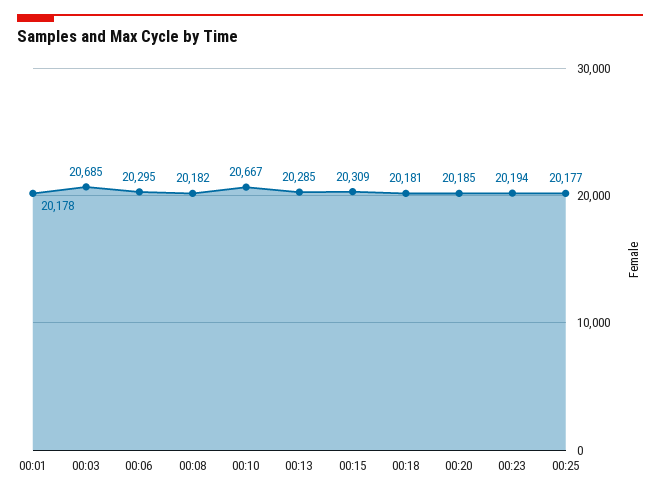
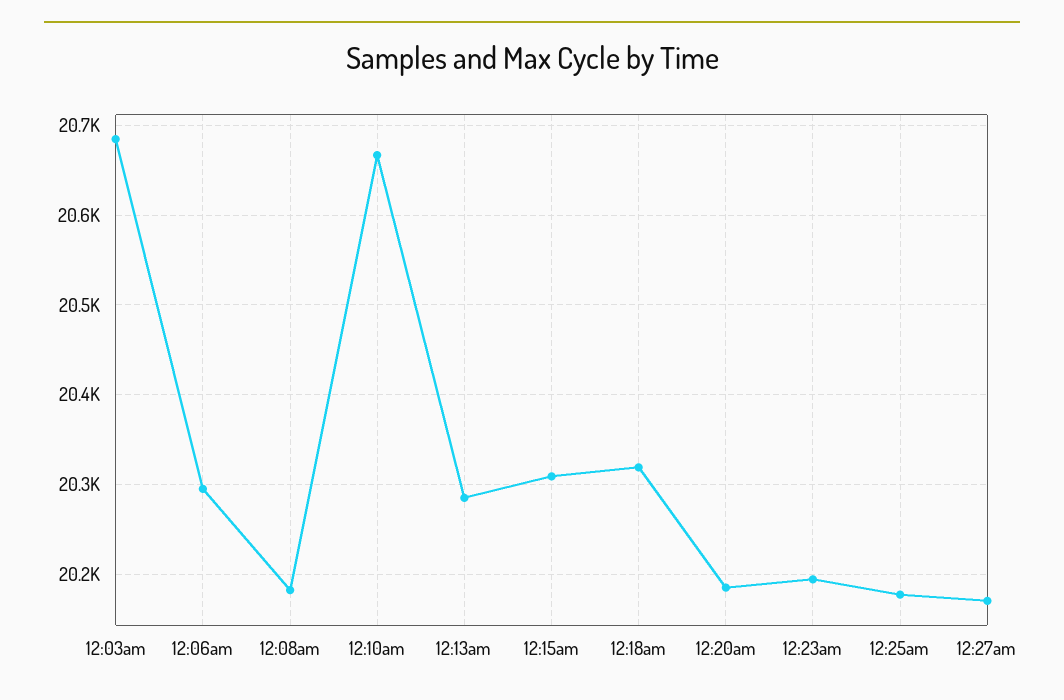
00:01: 20178 -> none
00:18: 20181 -> 20320
12:27am: none -> 20170

